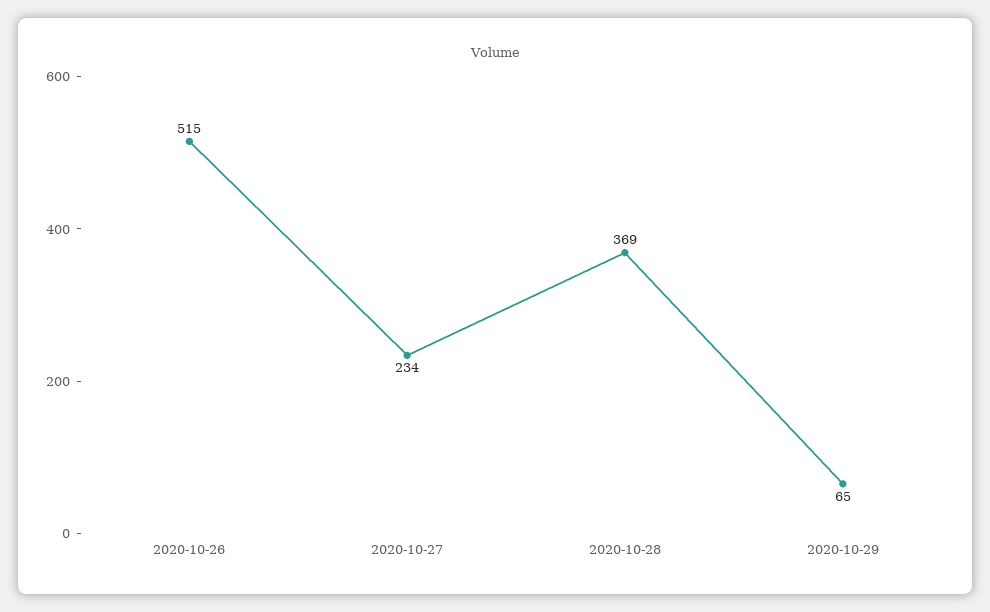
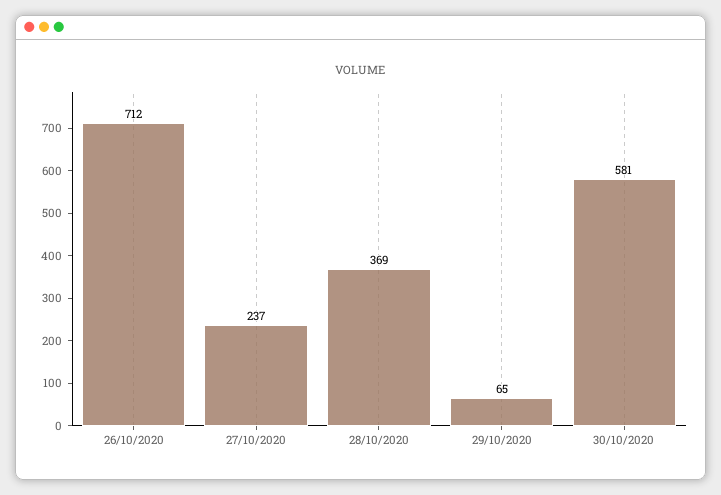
2020-10-26: 515 -> 712
2020-10-27: 234 -> 237
30/10/2020: none -> 581

